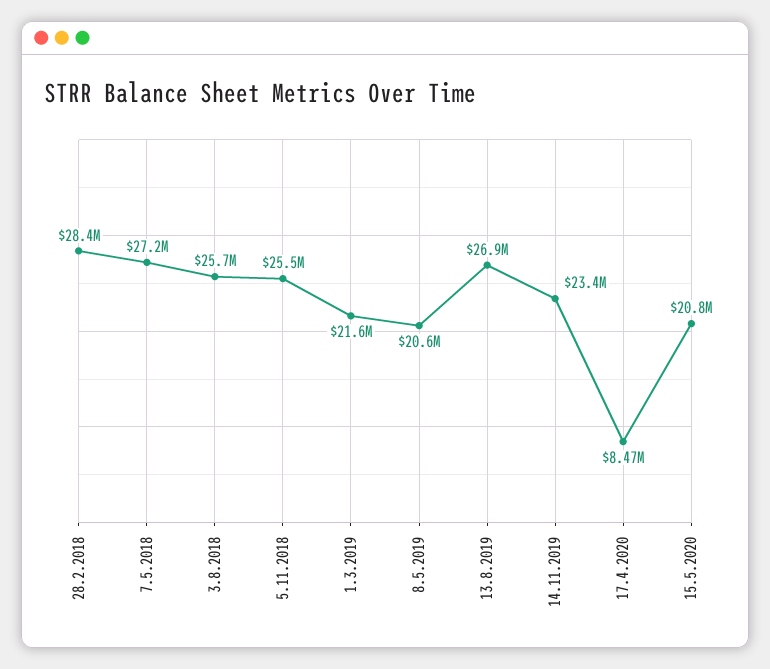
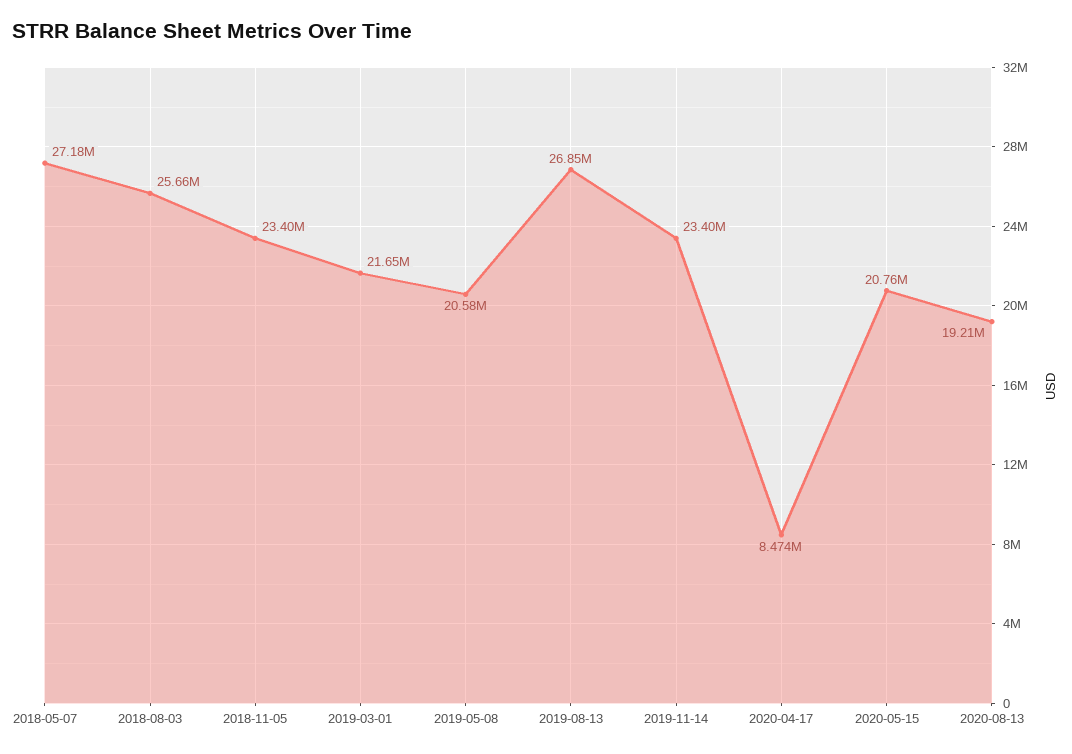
28.2.2018: 28400000 -> none
5.11.2018: 25500000 -> 23400000
2020-08-13: none -> 19210000

